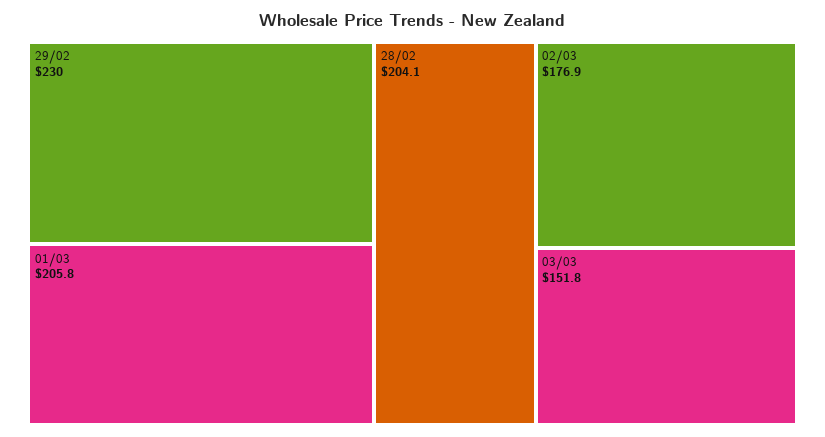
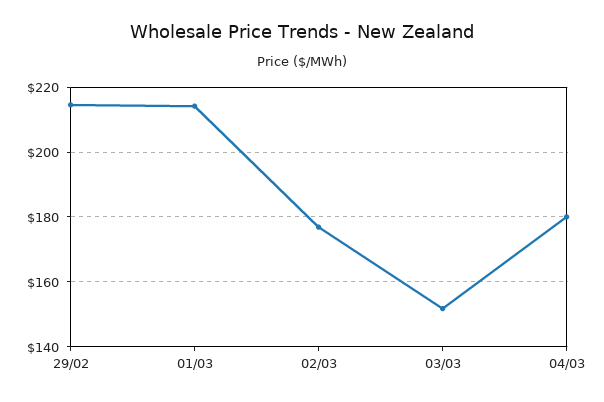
29/02: 230 -> 214
01/03: 205.8 -> 214
28/02: 204.1 -> none
04/03: none -> 180

